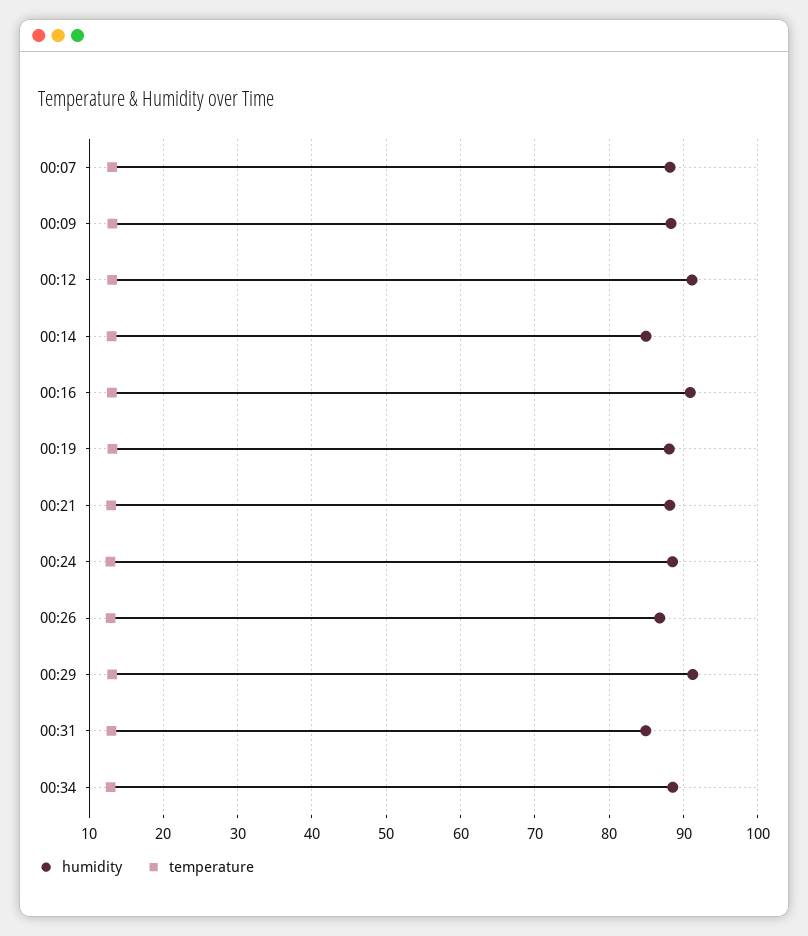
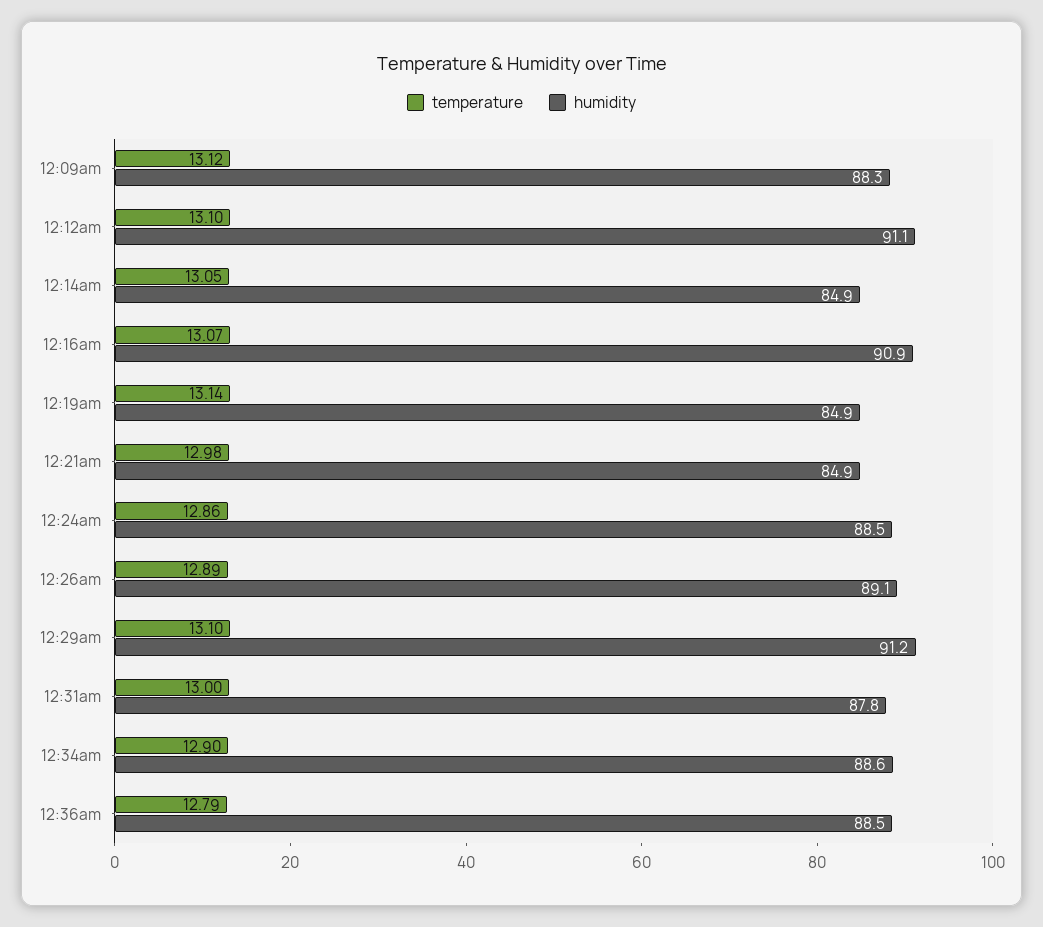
humidity, 00:07: 88 -> none
temperature, 00:07: 13 -> none
humidity, 00:19: 88 -> 84.9
humidity, 00:21: 88 -> 84.9
humidity, 00:26: 87 -> 89.1
humidity, 00:31: 85 -> 87.8
temperature, 12:36am: none -> 12.79
humidity, 12:36am: none -> 88.5

